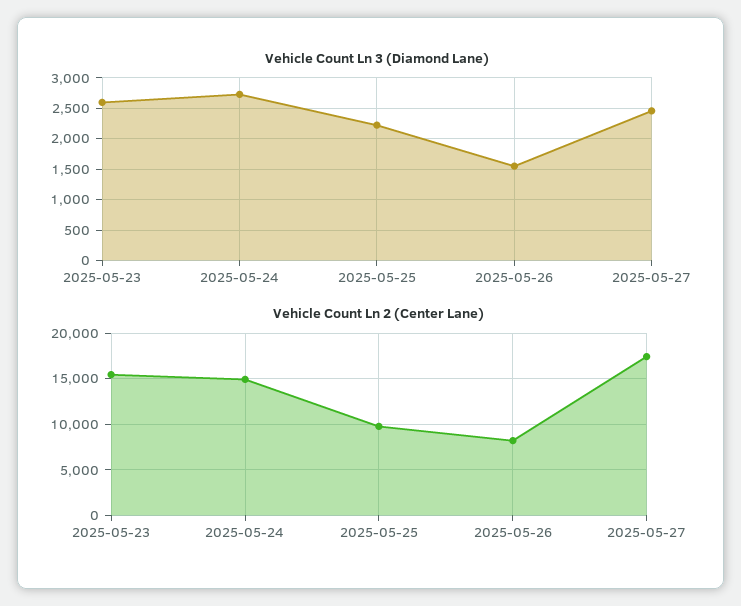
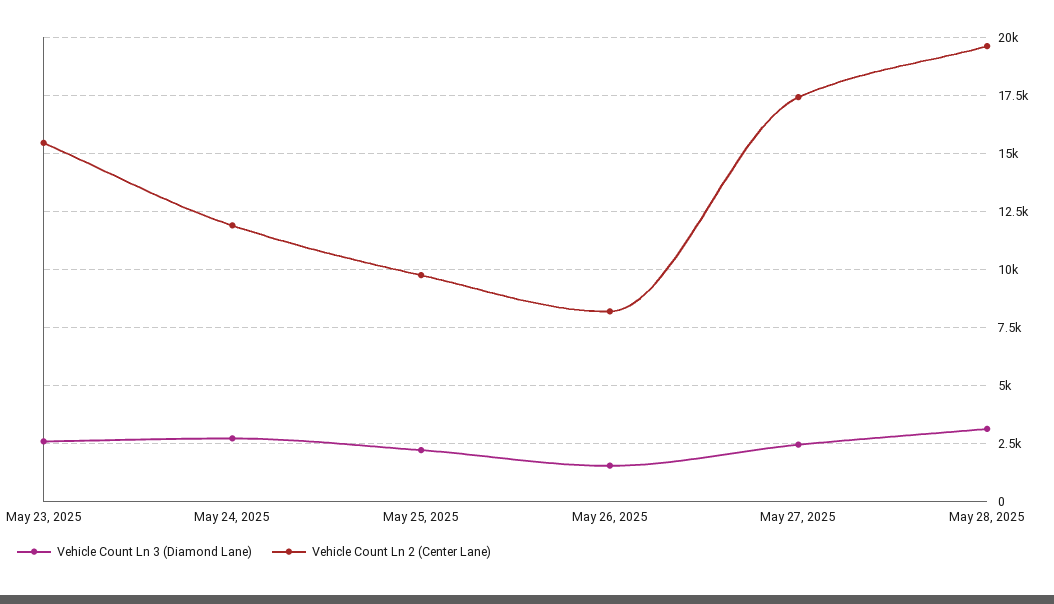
Vehicle Count Ln 2 (Center Lane), 2025-05-24: 15000 -> 12000
Vehicle Count Ln 3 (Diamond Lane), May 28, 2025: none -> 3000
Vehicle Count Ln 2 (Center Lane), May 28, 2025: none -> 19500

